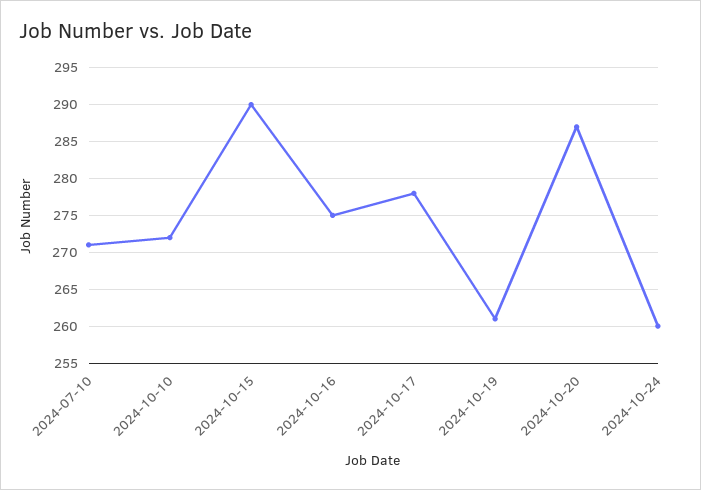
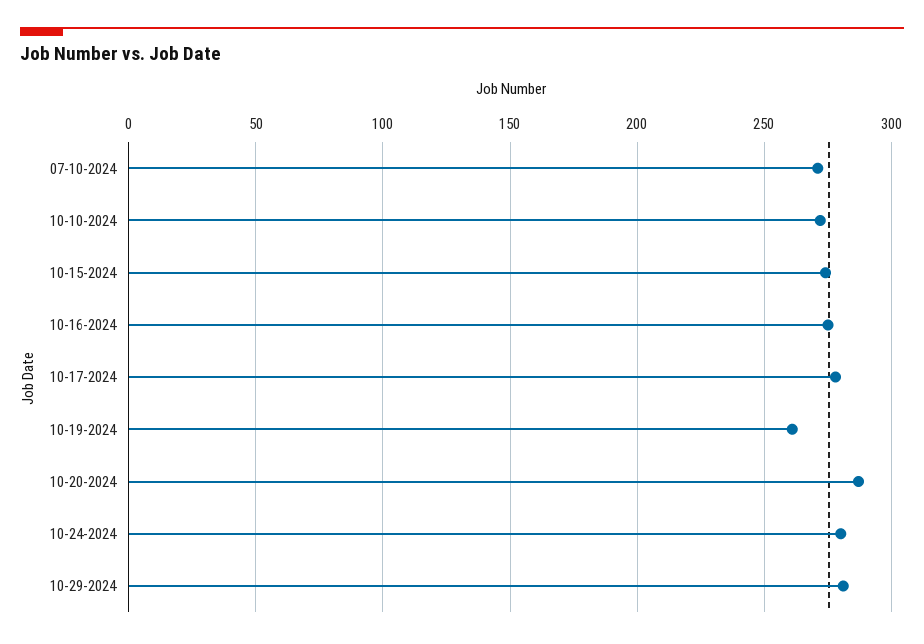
2024-10-15: 290 -> 275
2024-10-24: 260 -> 280
10-29-2024: none -> 280

